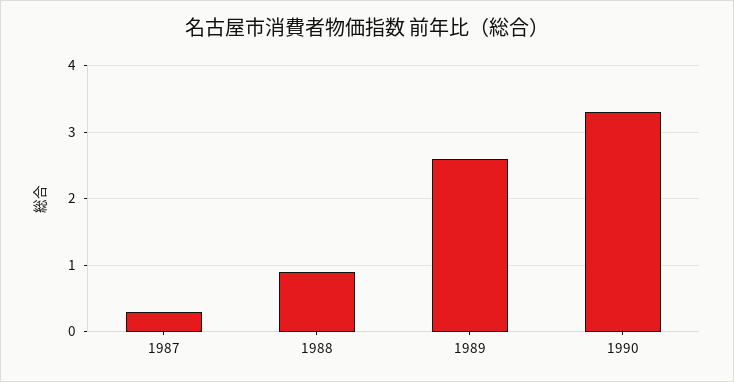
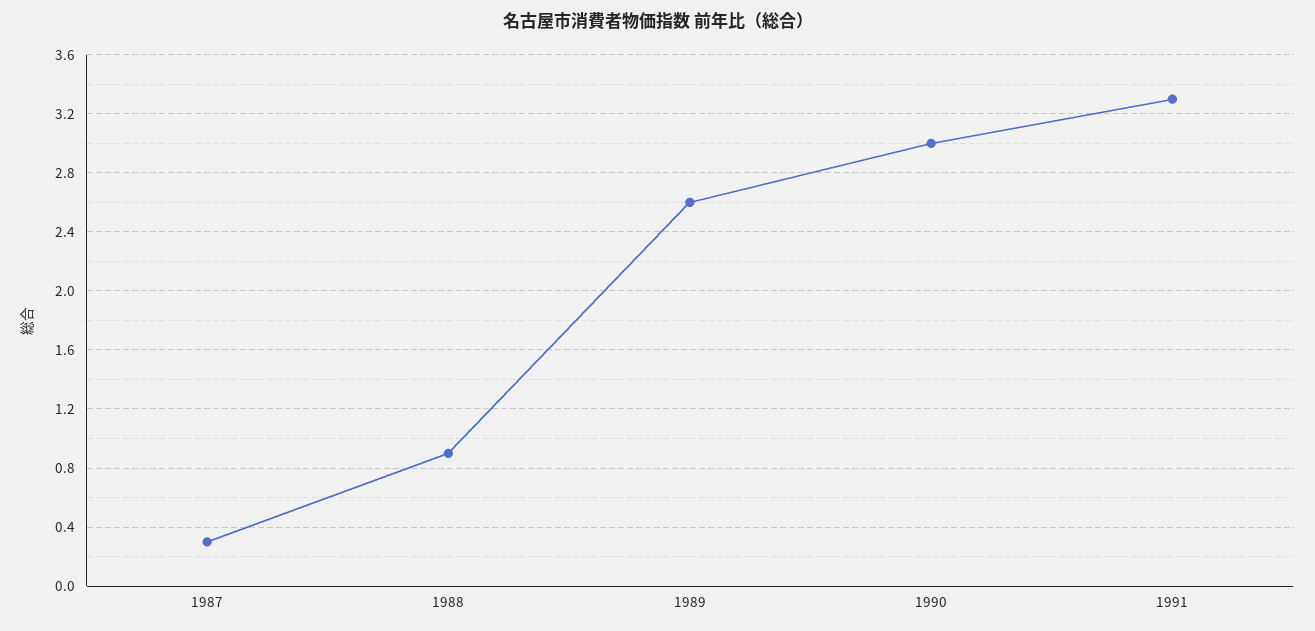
1990: 3.3 -> 3
1991: none -> 3.3

